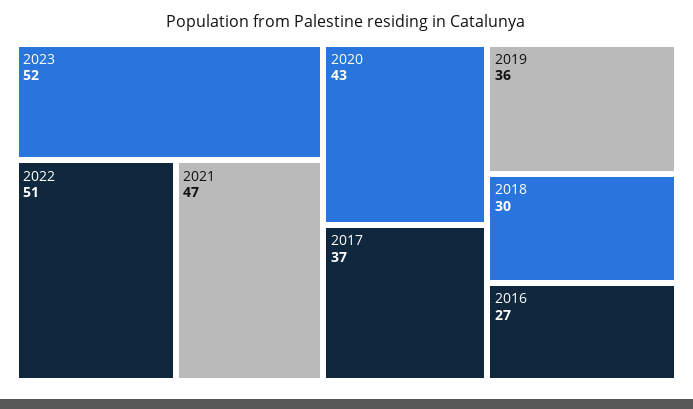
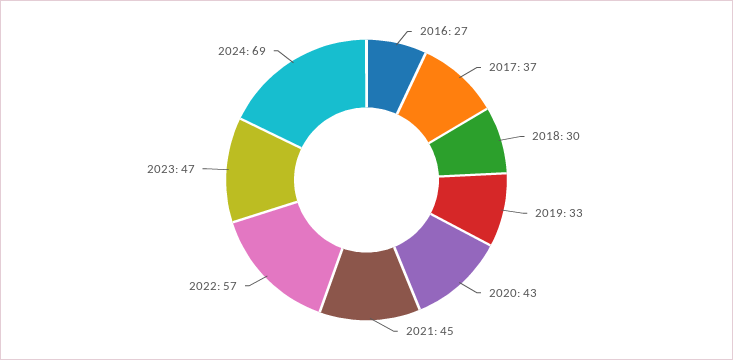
2023: 52 -> 47
2022: 51 -> 57
2021: 47 -> 45
2019: 36 -> 33
2024: none -> 69

